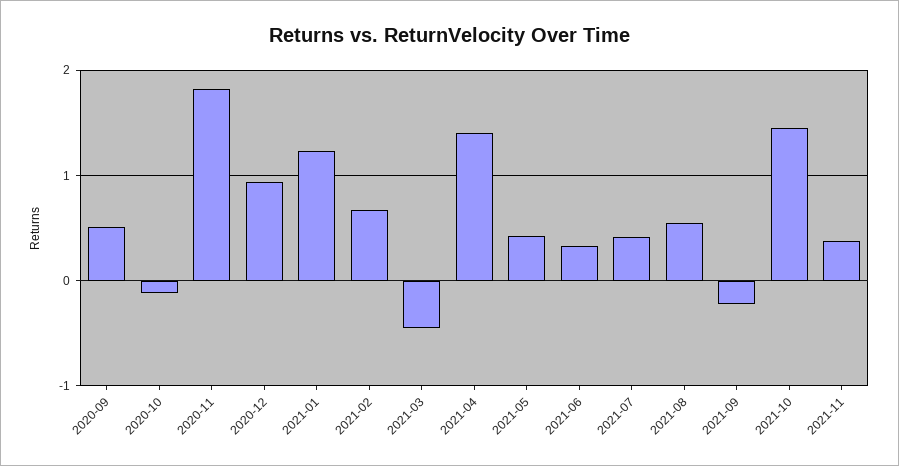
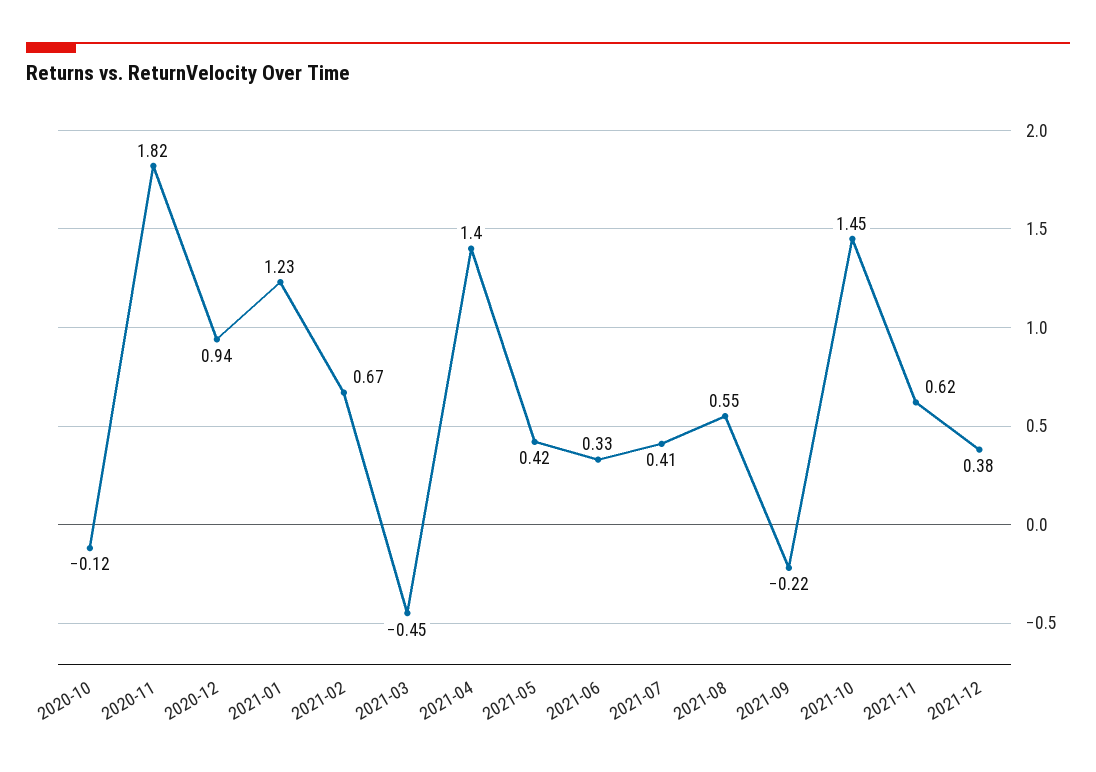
2020-09: 0.5 -> none
2021-11: 0.4 -> 0.62
2021-12: none -> 0.38

